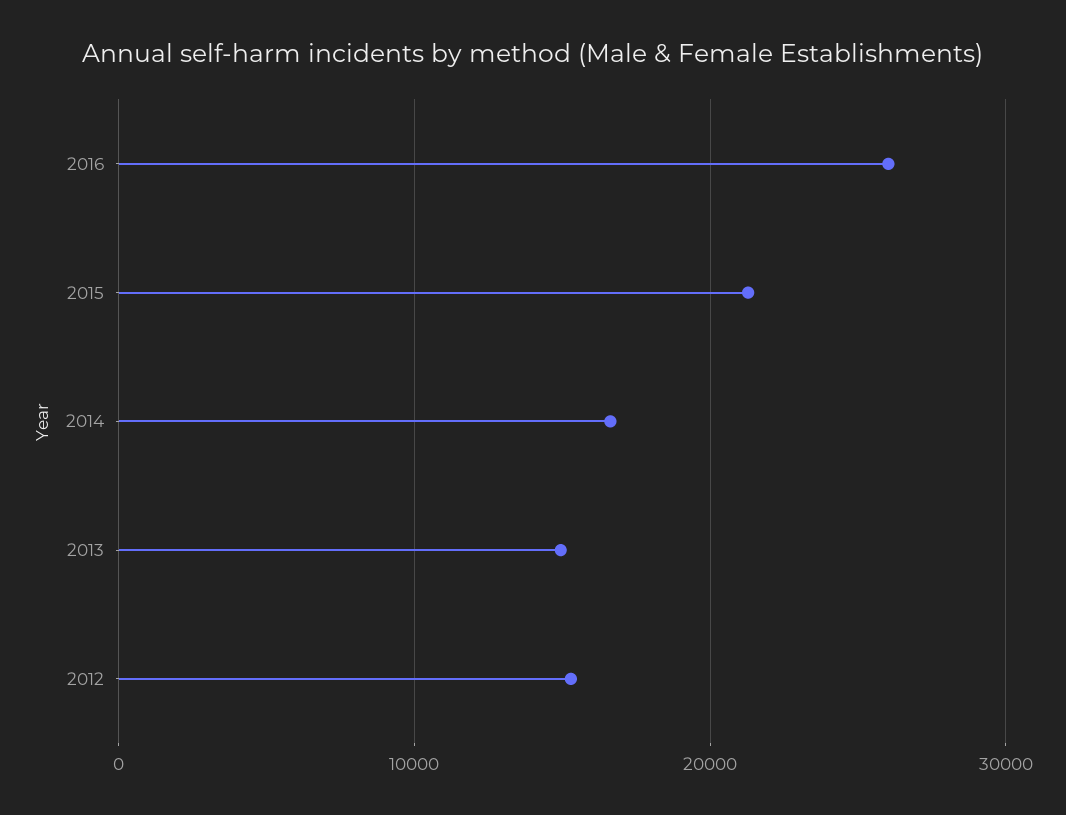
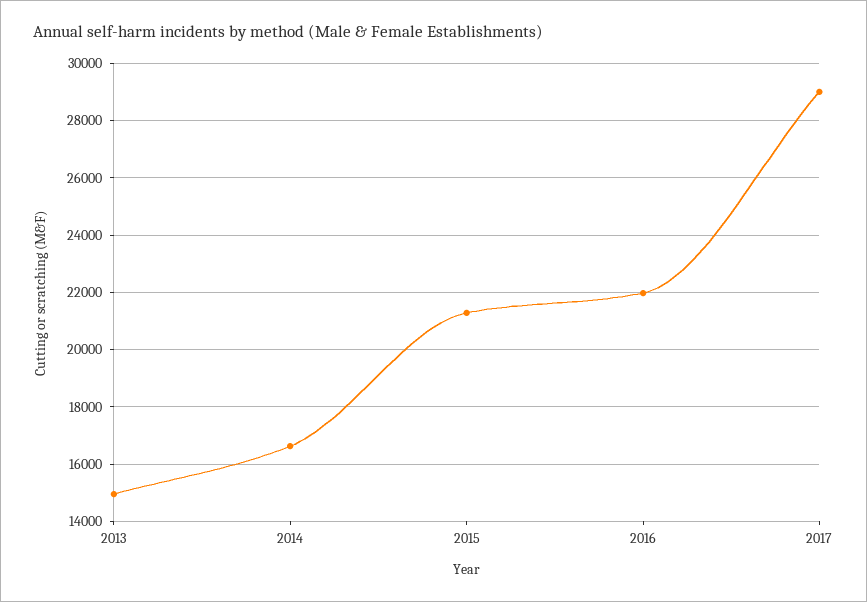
2016: 26000 -> 22000
2012: 15000 -> none
2017: none -> 29000

